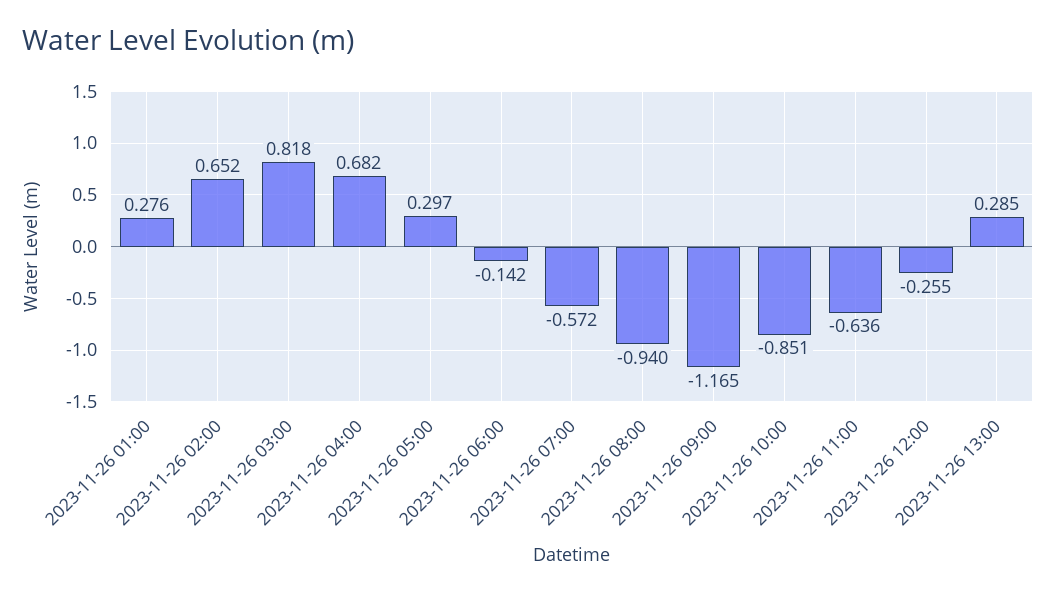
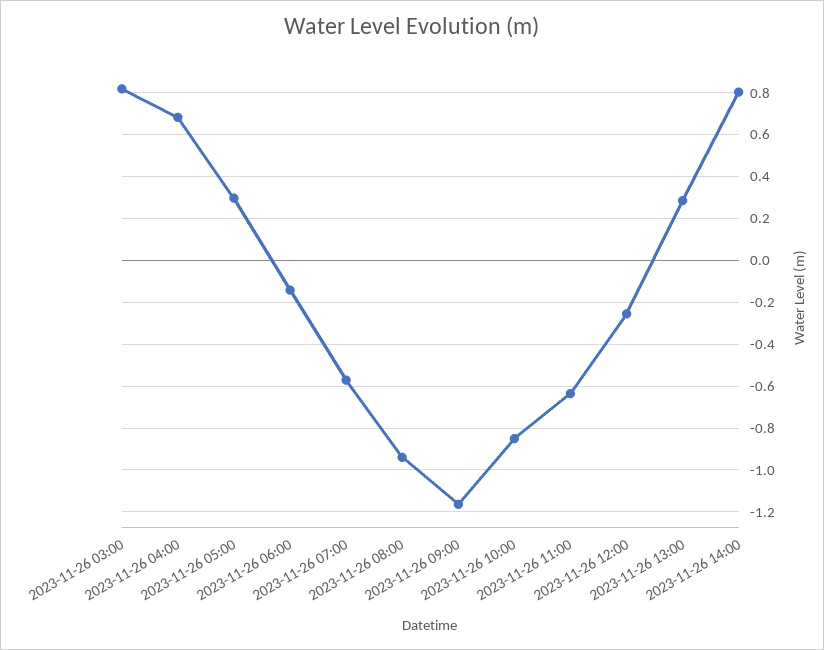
2023-11-26 01:00: 0.276 -> none
2023-11-26 02:00: 0.652 -> none
2023-11-26 14:00: none -> 0.8

